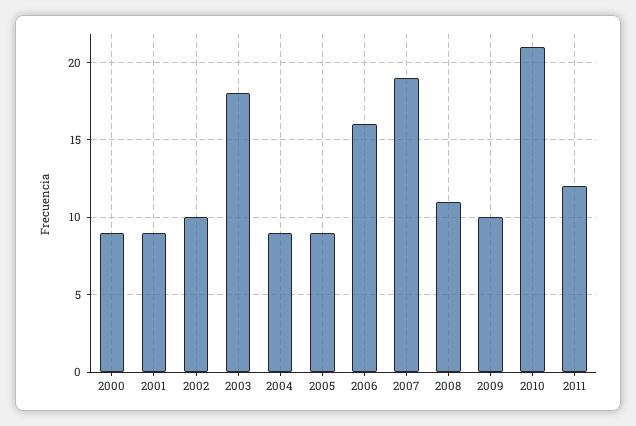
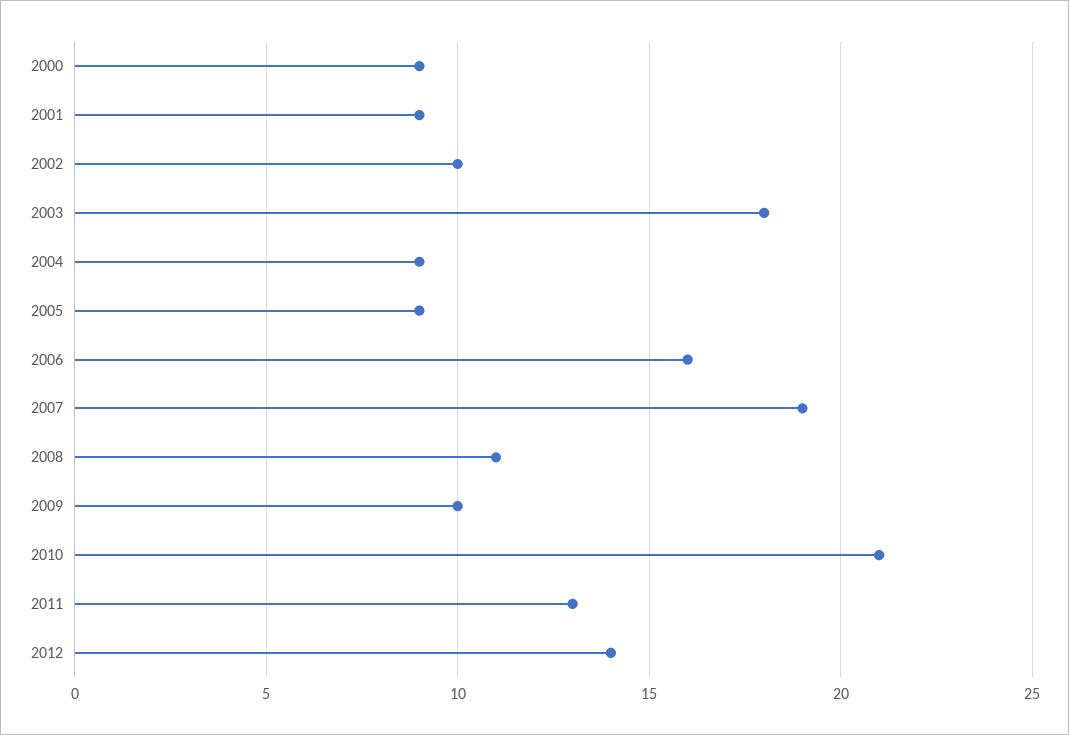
2011: 12 -> 13
2012: none -> 14

